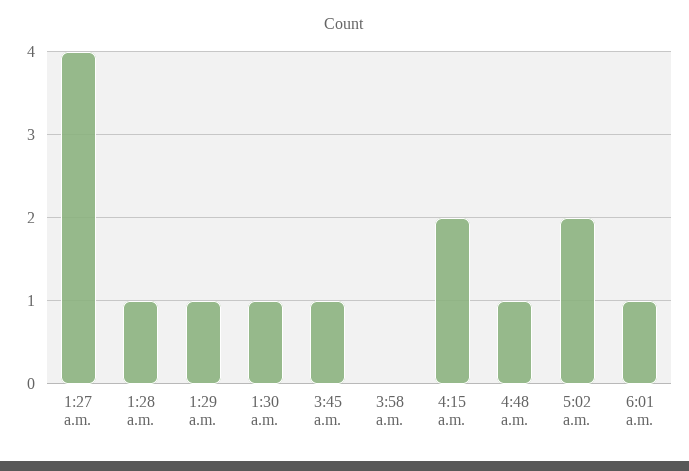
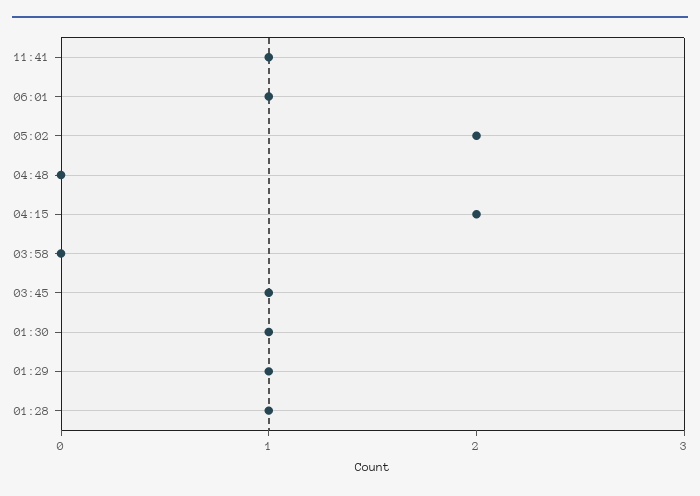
1:27 a.m.: 4 -> none
4:48 a.m.: 1 -> 0
11:41: none -> 1

